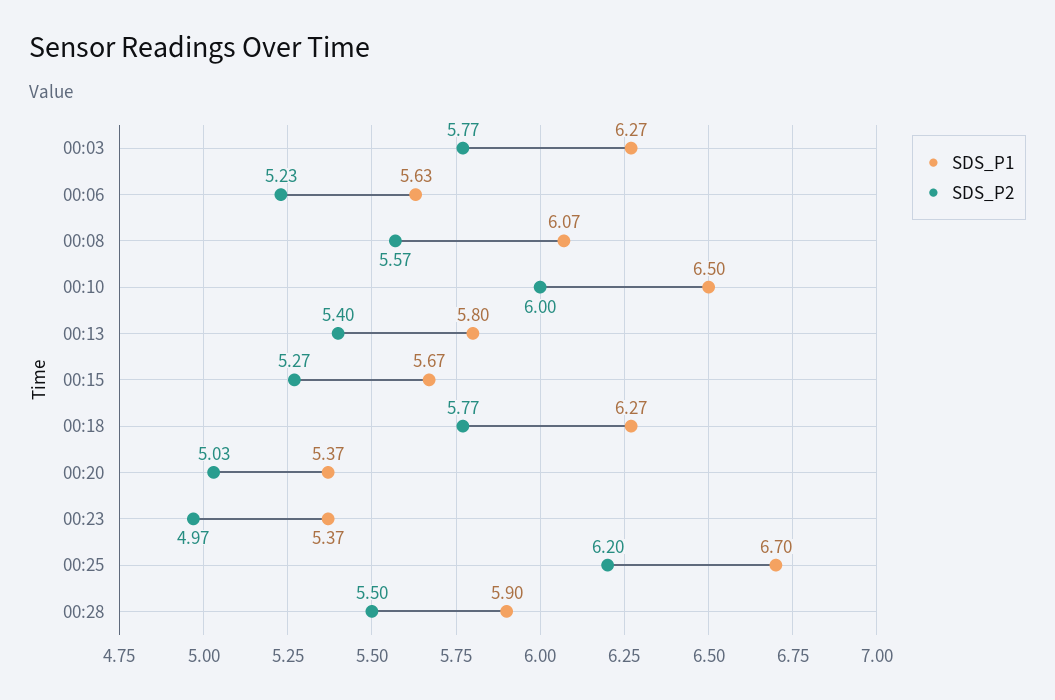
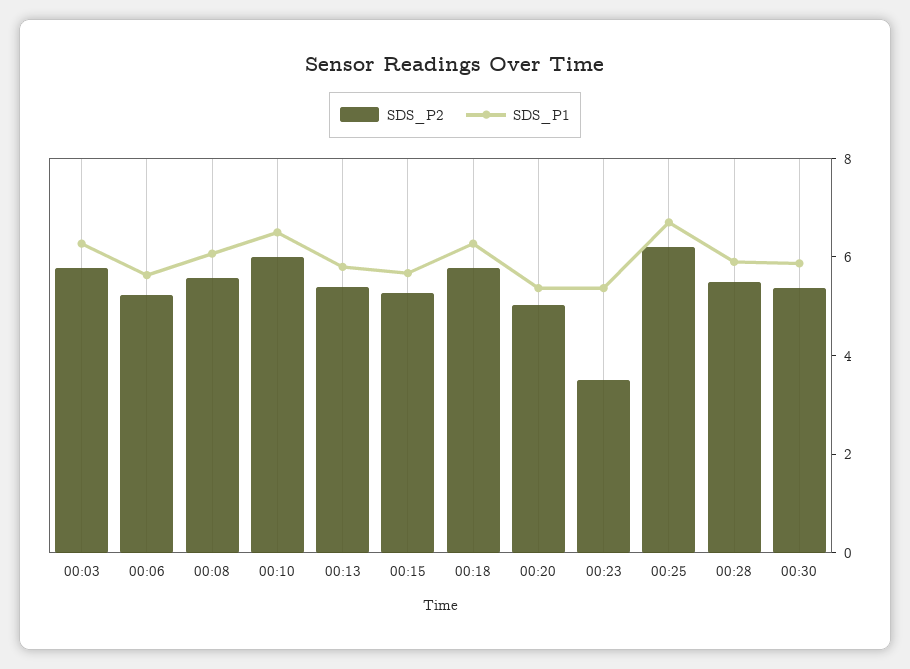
SDS_P2, 00:23: 4.97 -> 3.5
SDS_P2, 00:30: none -> 5.5
SDS_P1, 00:30: none -> 6

